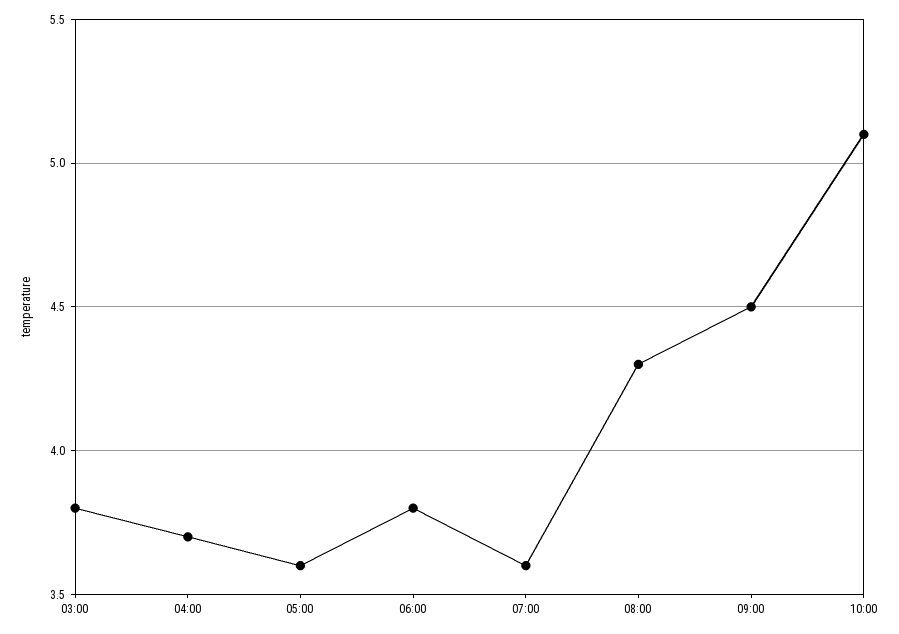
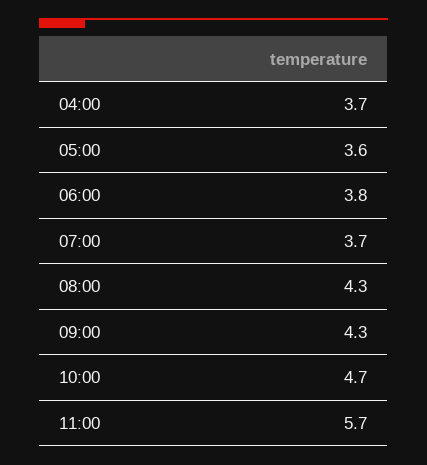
03:00: 3.8 -> none
07:00: 3.6 -> 3.7
09:00: 4.5 -> 4.3
10:00: 5.1 -> 4.7
11:00: none -> 5.7

